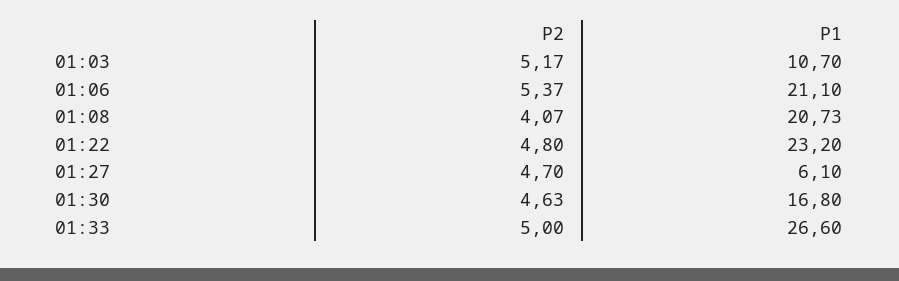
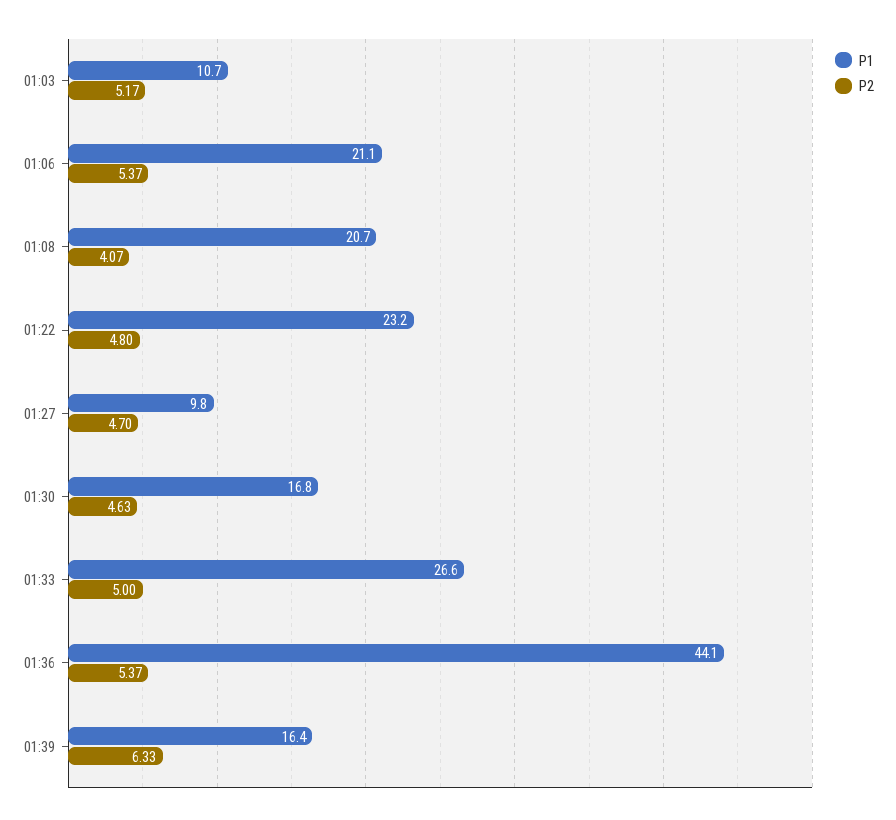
P1, 01:27: 6.1 -> 9.8
P1, 01:36: none -> 44.1
P2, 01:36: none -> 5.37
P1, 01:39: none -> 16.4
P2, 01:39: none -> 6.33

